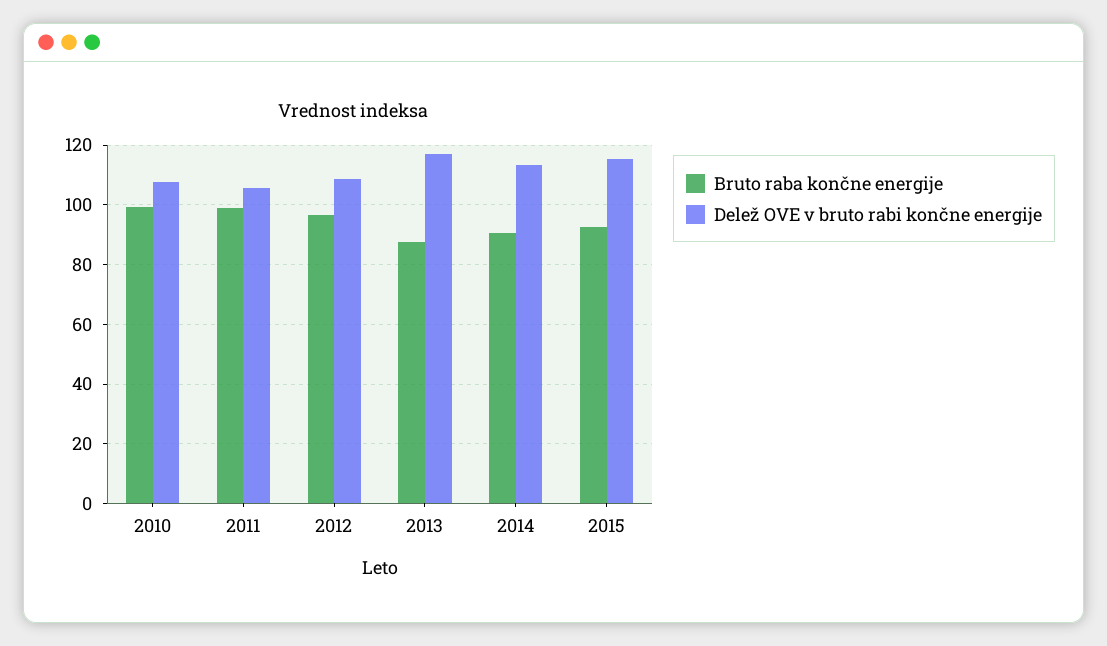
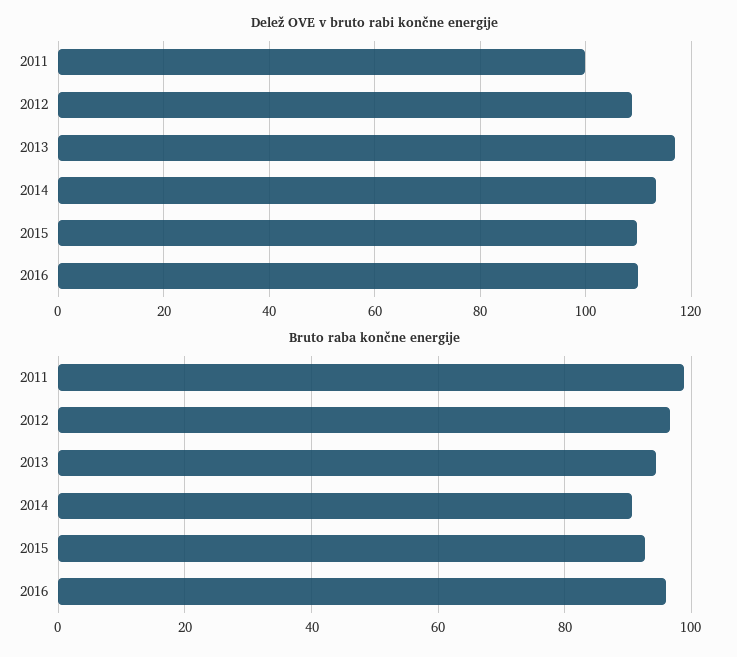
Bruto raba končne energije, 2010: 100 -> none
Delež OVE v bruto rabi končne energije, 2010: 107.5 -> none
Delež OVE v bruto rabi končne energije, 2011: 105 -> 100
Bruto raba končne energije, 2013: 87.5 -> 94
Delež OVE v bruto rabi končne energije, 2015: 115 -> 110
Delež OVE v bruto rabi končne energije, 2016: none -> 110
Bruto raba končne energije, 2016: none -> 96

